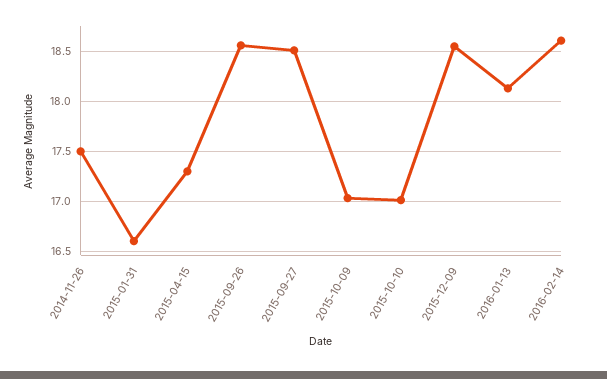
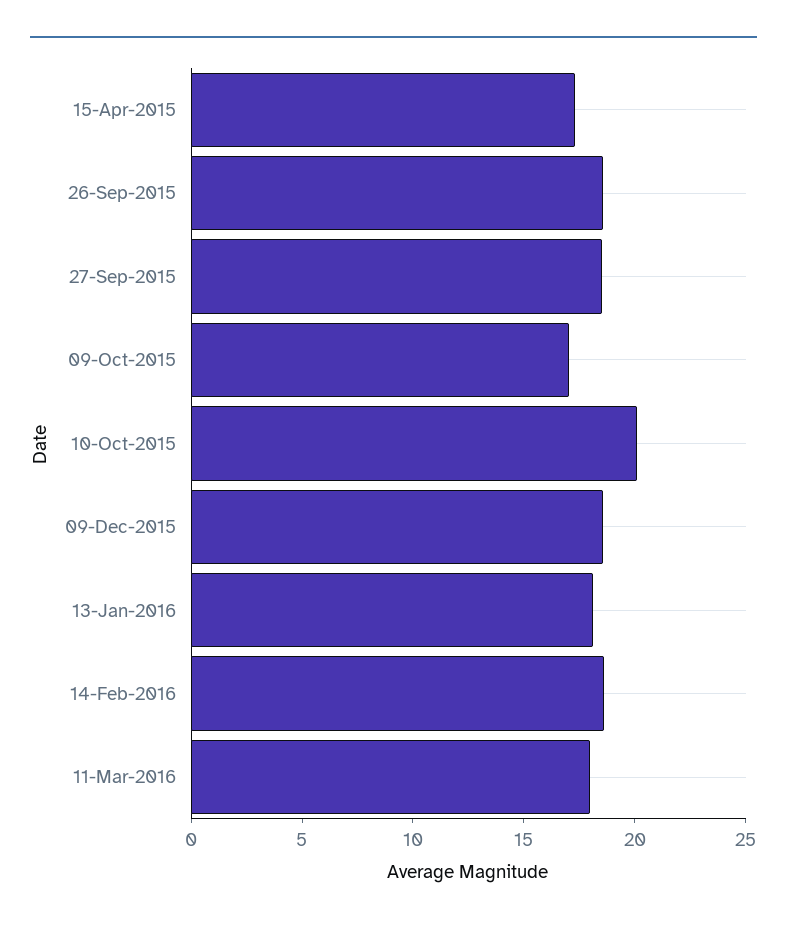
2014-11-26: 17.5 -> none
2015-01-31: 16.6 -> none
2015-10-10: 17 -> 20
11-Mar-2016: none -> 18

